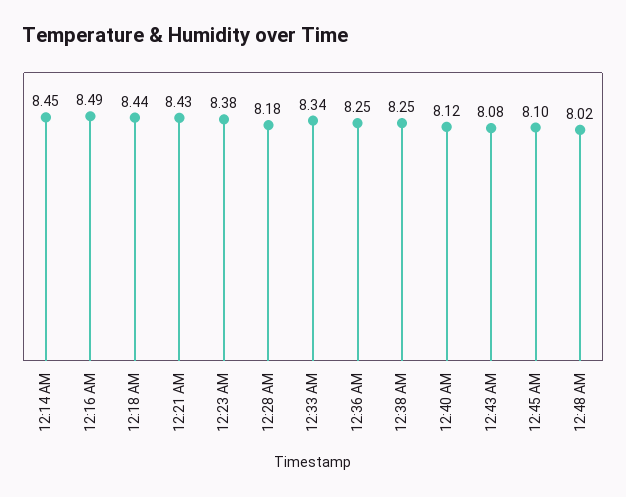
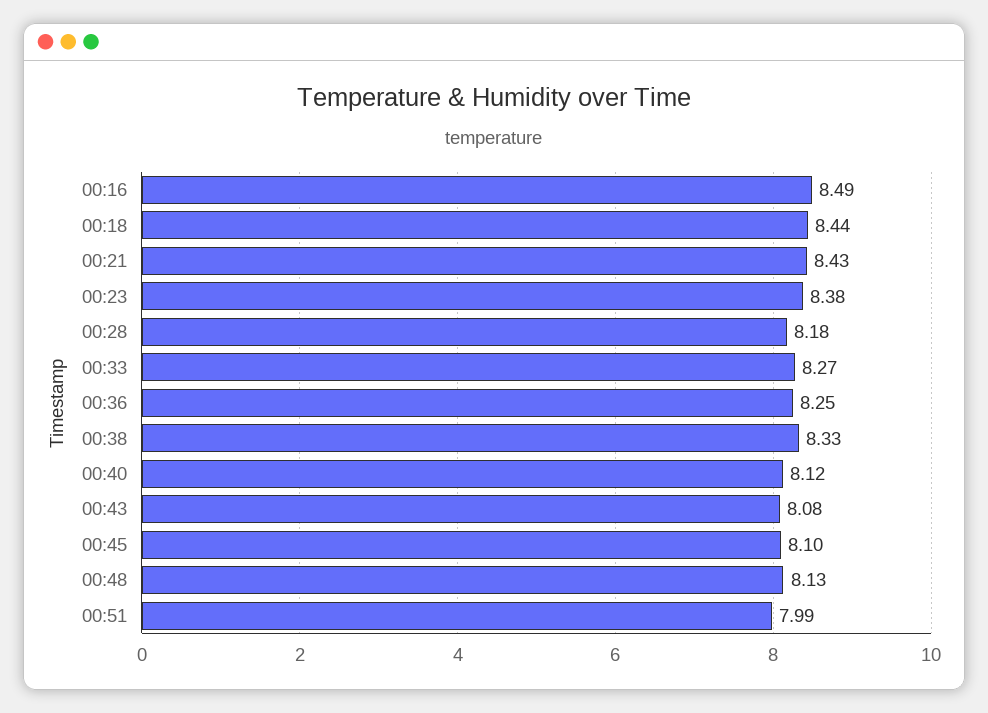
12:14 AM: 8.45 -> none
12:33 AM: 8.34 -> 8.27
12:38 AM: 8.25 -> 8.33
12:48 AM: 8.02 -> 8.13
00:51: none -> 7.99

